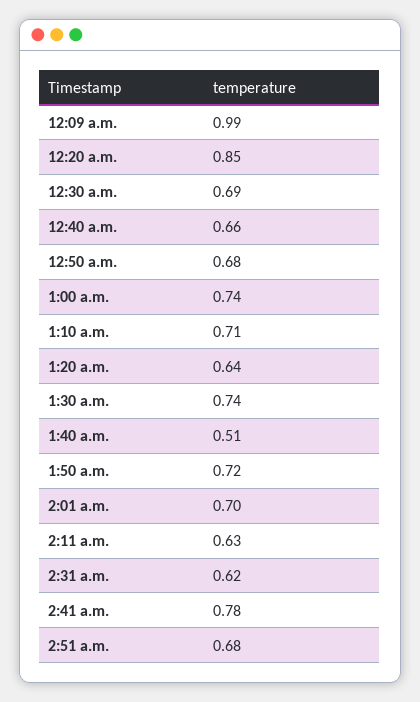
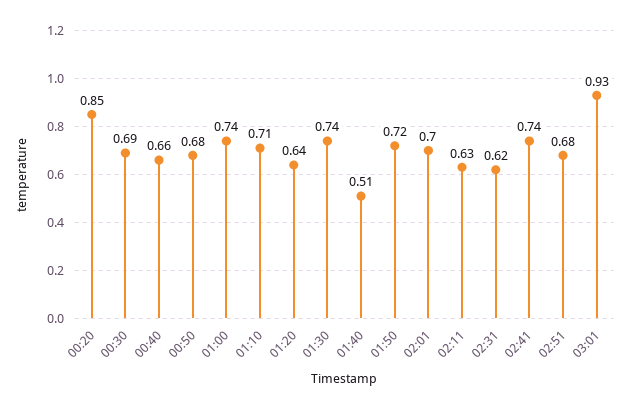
12:09 a.m.: 0.99 -> none
2:41 a.m.: 0.78 -> 0.74
03:01: none -> 0.93

